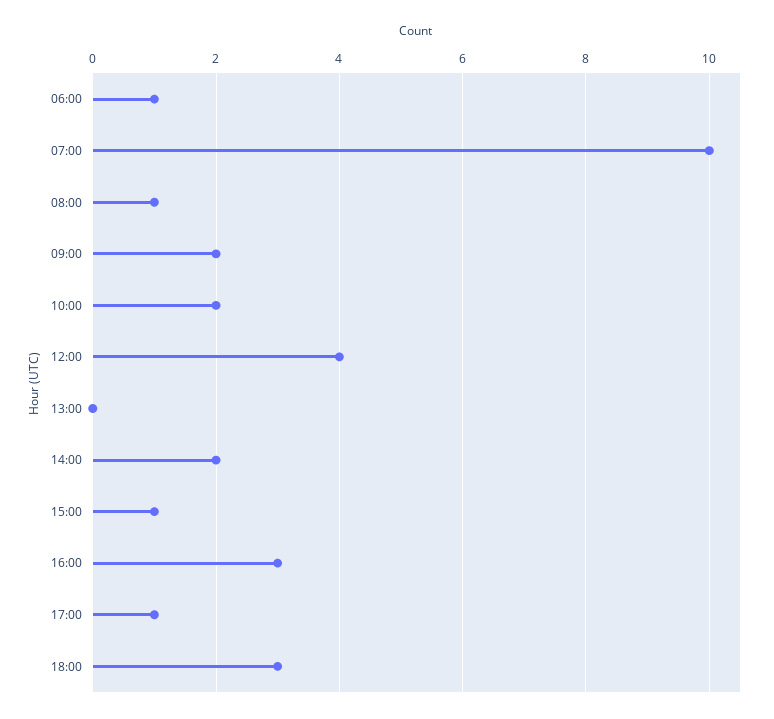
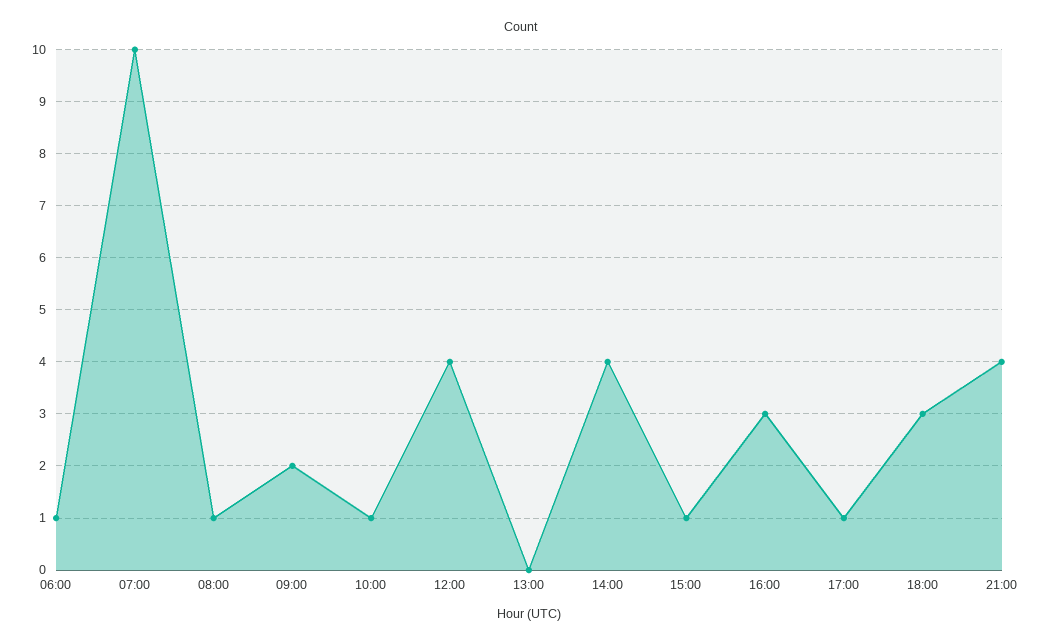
10:00: 2 -> 1
14:00: 2 -> 4
21:00: none -> 4

